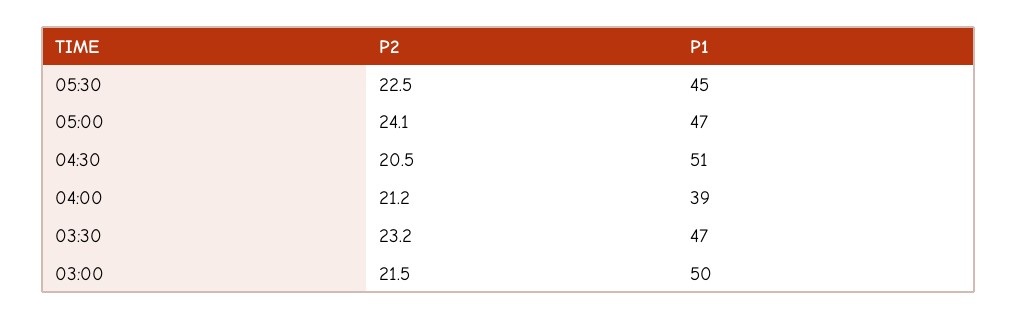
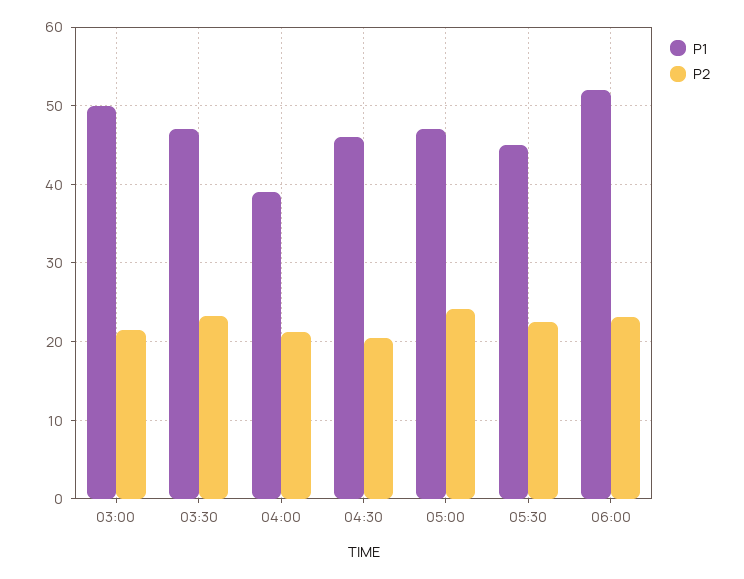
P1, 04:30: 51 -> 46
P1, 06:00: none -> 52
P2, 06:00: none -> 23

